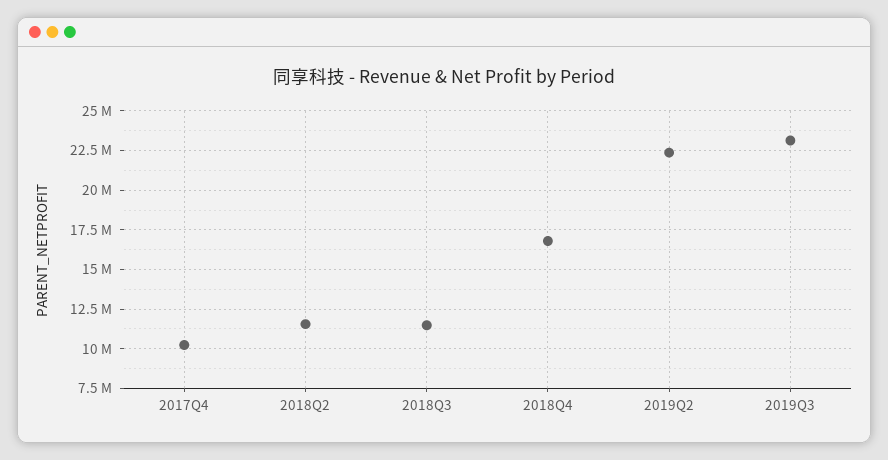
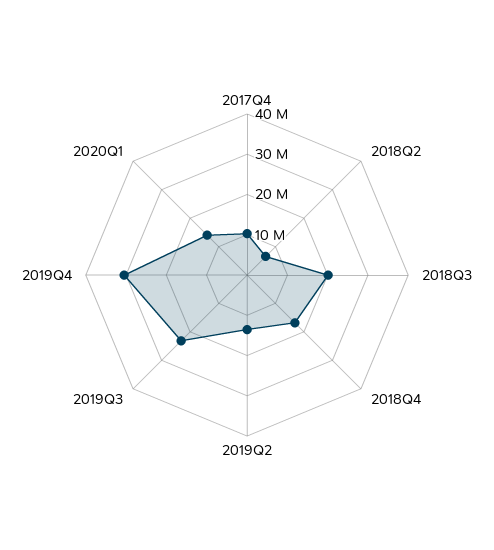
2018Q2: 11500000 -> 6000000
2018Q3: 11500000 -> 20000000
2019Q2: 22500000 -> 14000000
2019Q4: none -> 30000000
2020Q1: none -> 14000000

